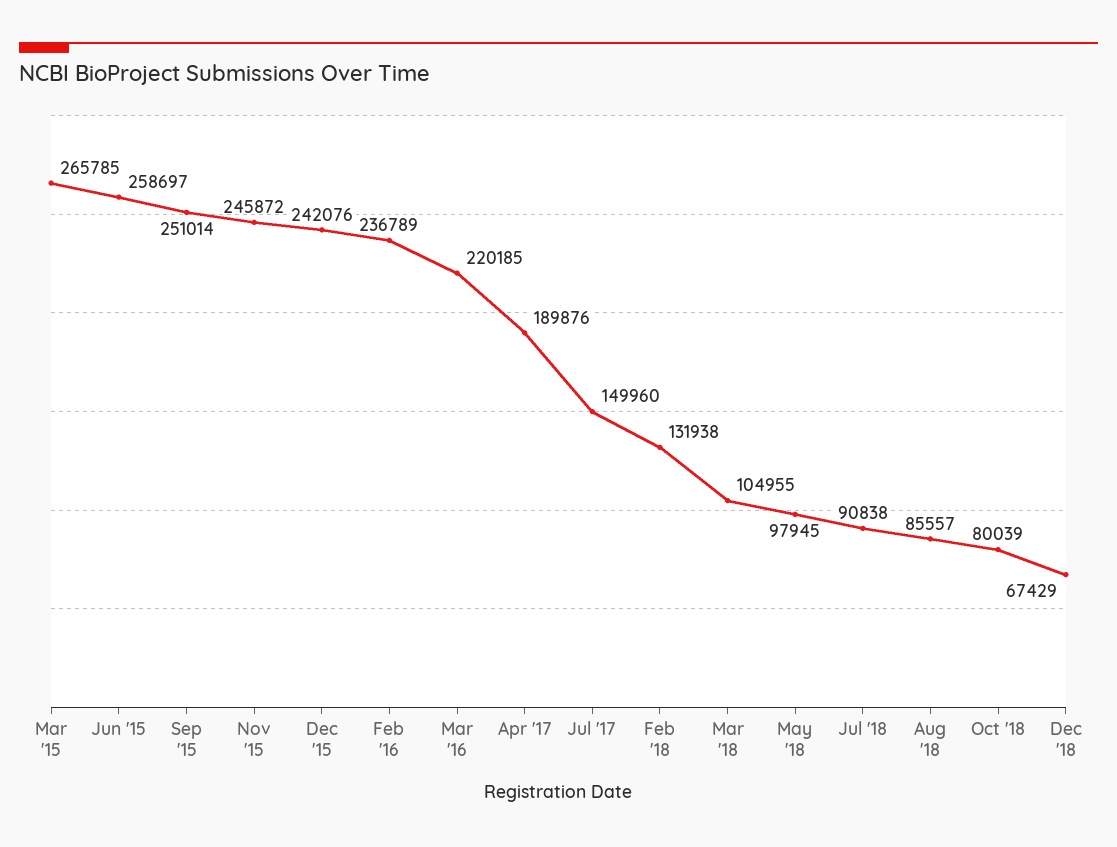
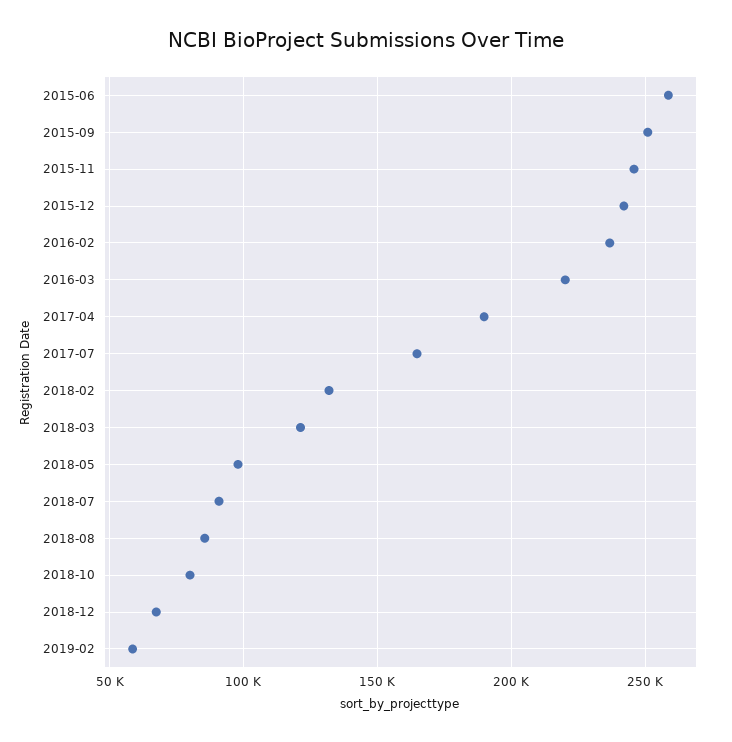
Mar '15: 265785 -> none
Jul '17: 149960 -> 165000
Mar '18: 104955 -> 120000
2019-02: none -> 60000

